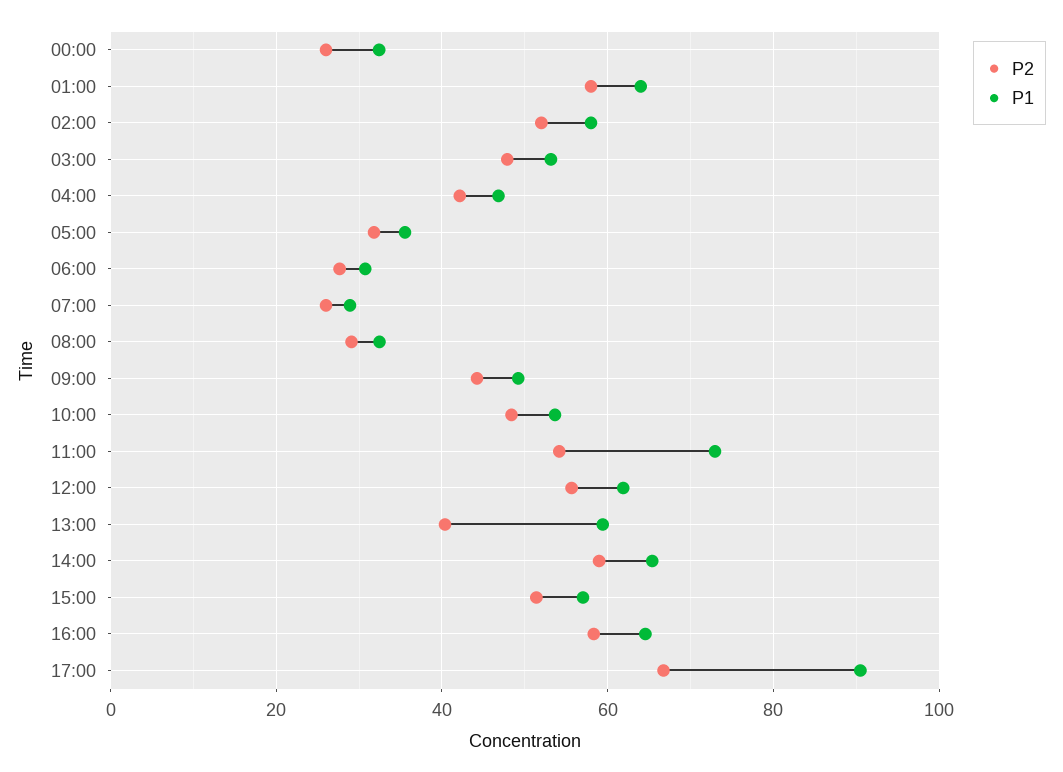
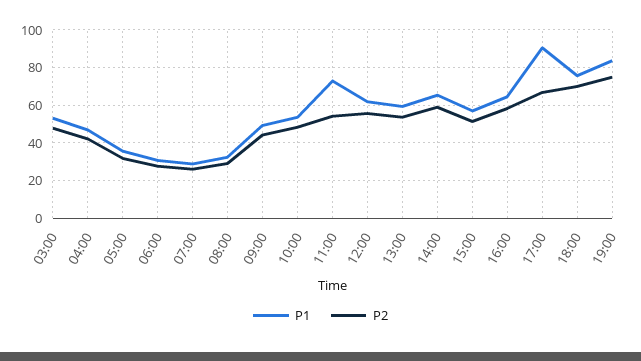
P2, 00:00: 26 -> none
P1, 00:00: 32 -> none
P2, 01:00: 58 -> none
P1, 01:00: 64 -> none
P2, 02:00: 52 -> none
P1, 02:00: 58 -> none
P2, 13:00: 40 -> 55
P1, 18:00: none -> 75
P2, 18:00: none -> 70
P1, 19:00: none -> 85
P2, 19:00: none -> 75

